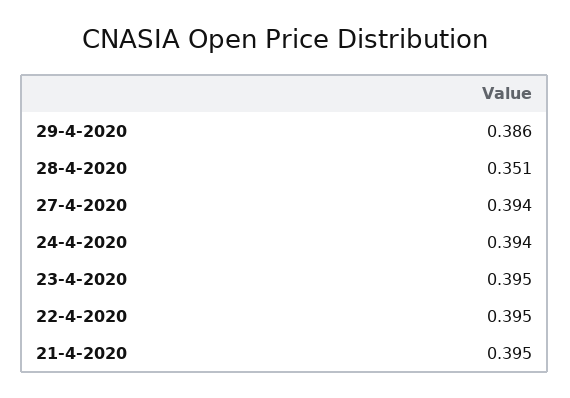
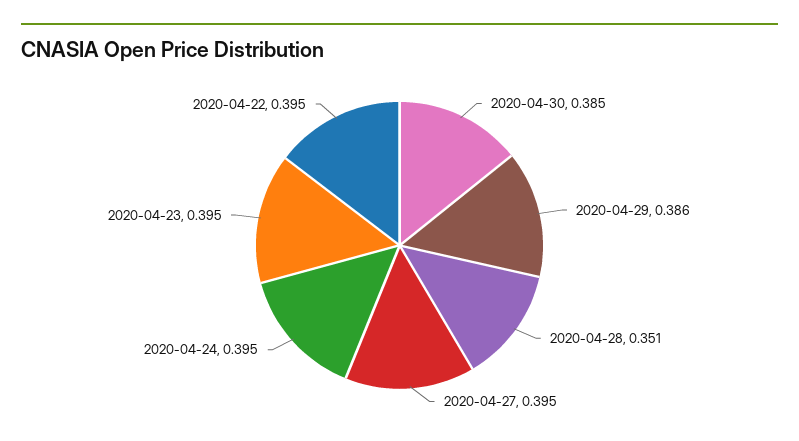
27-4-2020: 0.394 -> 0.395
24-4-2020: 0.394 -> 0.395
21-4-2020: 0.395 -> none
2020-04-30: none -> 0.385

